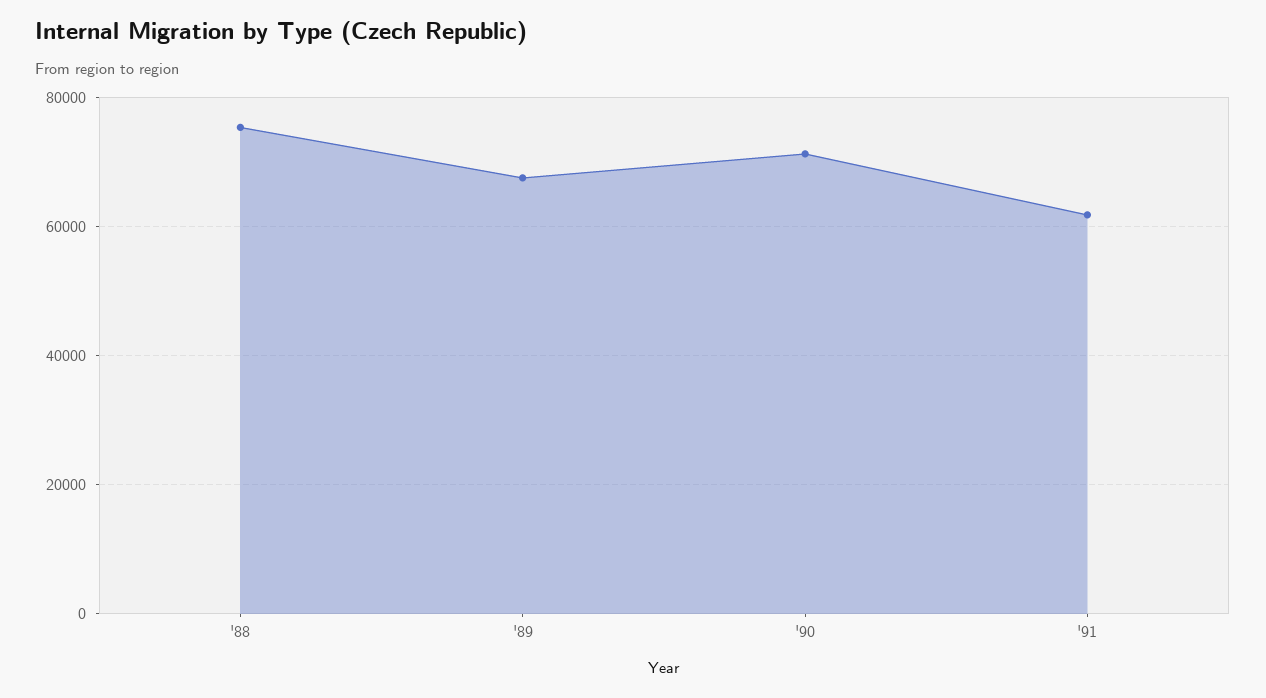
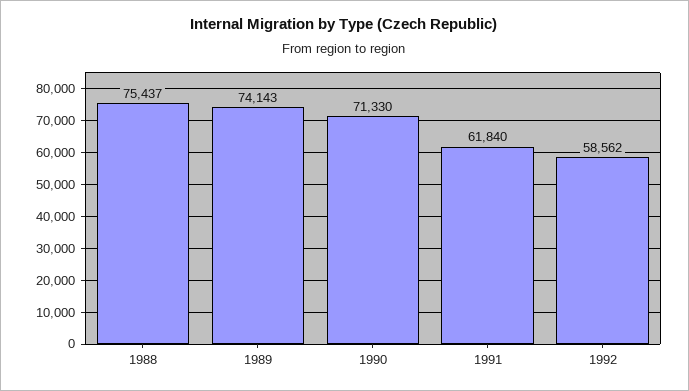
'89: 68000 -> 74143
1992: none -> 58562

